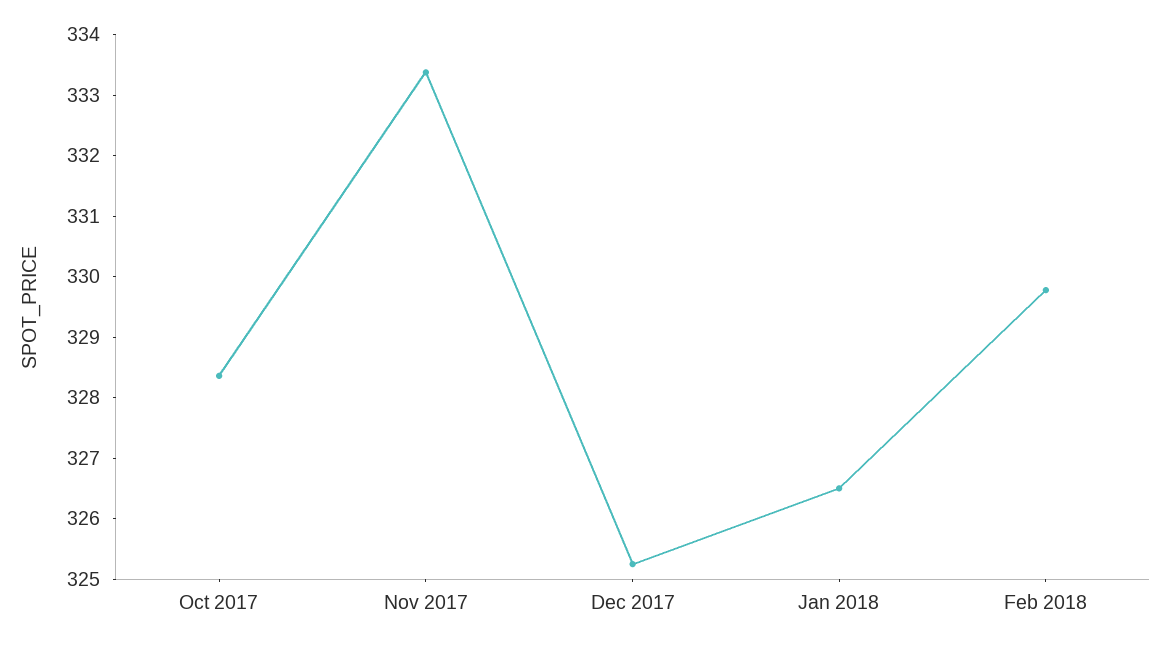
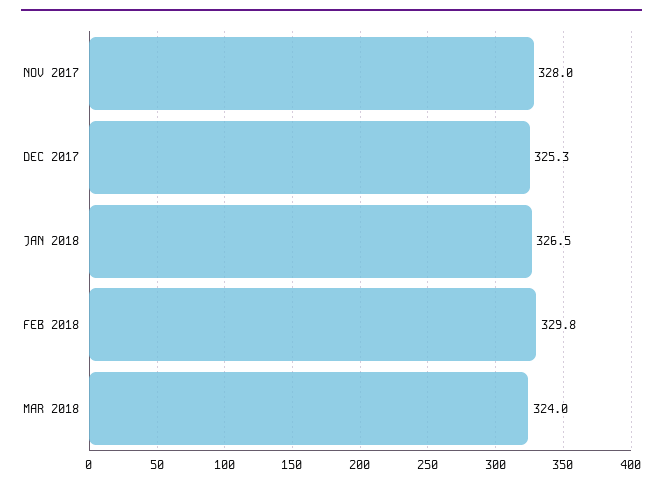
Oct 2017: 328.4 -> none
Nov 2017: 333.4 -> 328
MAR 2018: none -> 324

